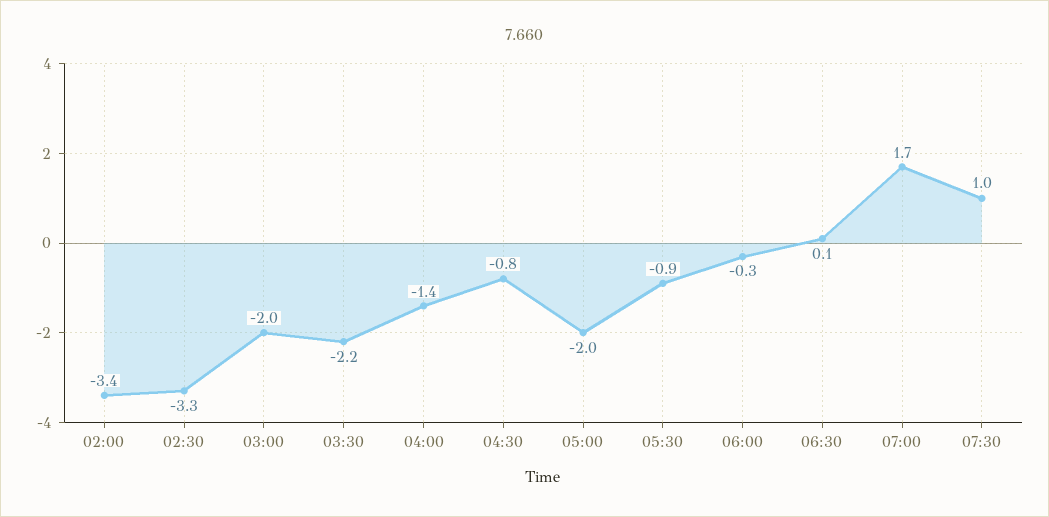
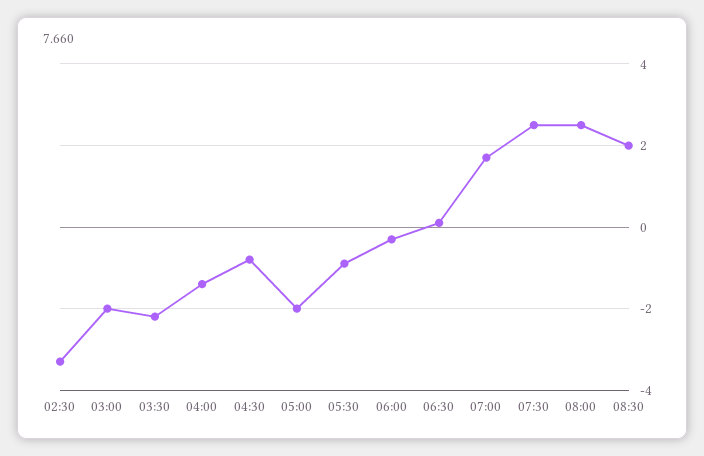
02:00: -3.4 -> none
07:30: 1 -> 2.5
08:00: none -> 2.5
08:30: none -> 2

